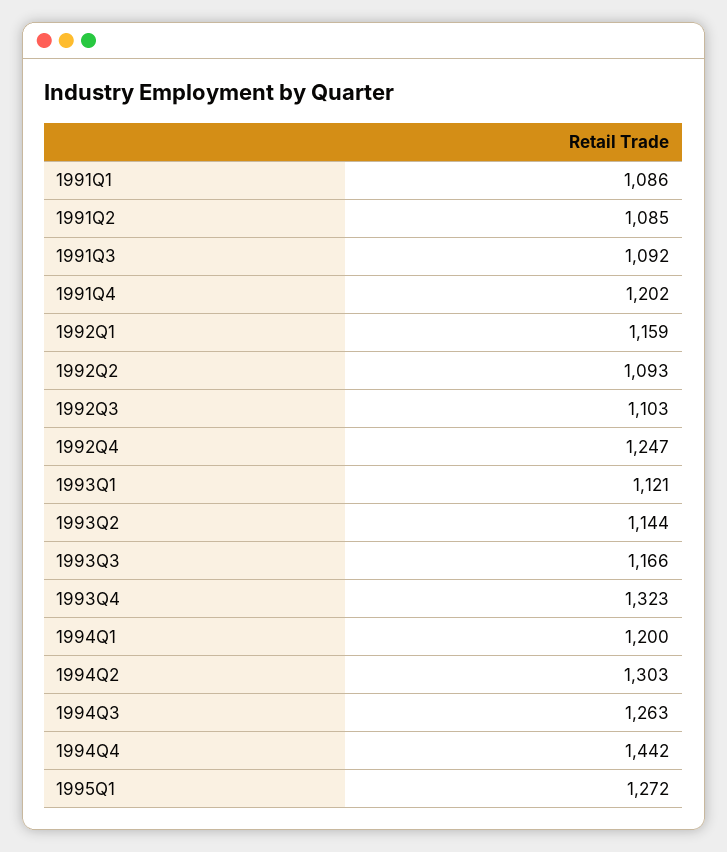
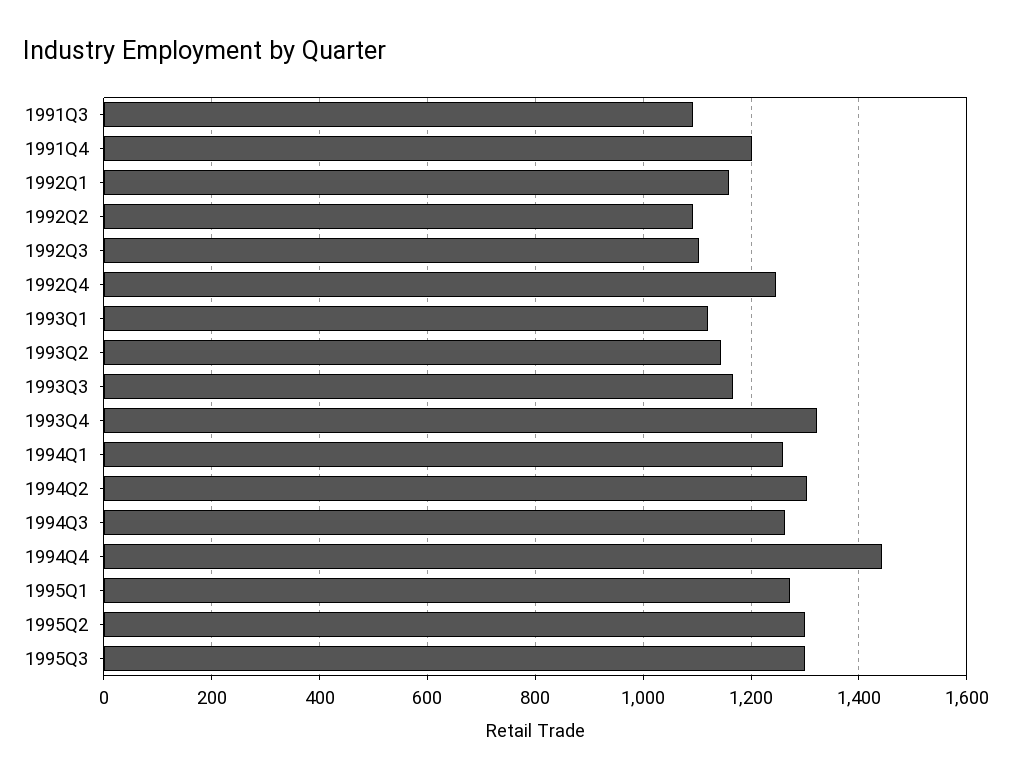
1991Q1: 1086 -> none
1991Q2: 1085 -> none
1994Q1: 1200 -> 1260
1995Q2: none -> 1300
1995Q3: none -> 1300

